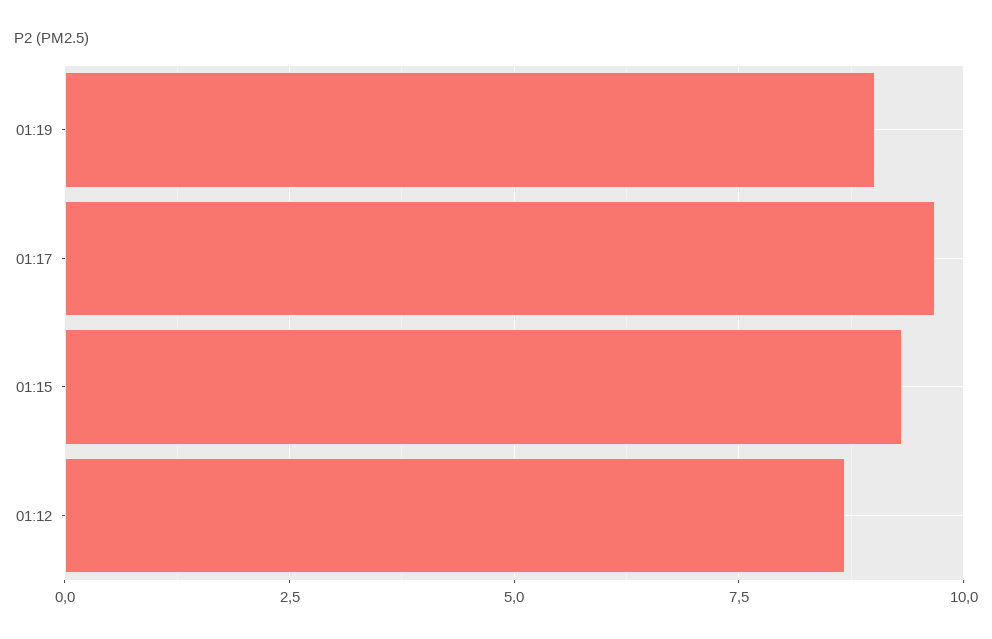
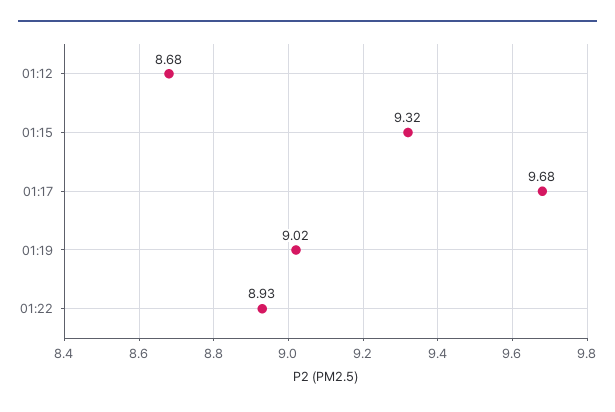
01:22: none -> 8.93

